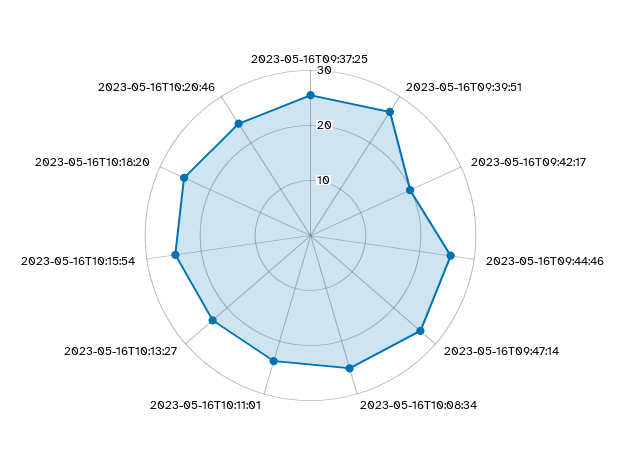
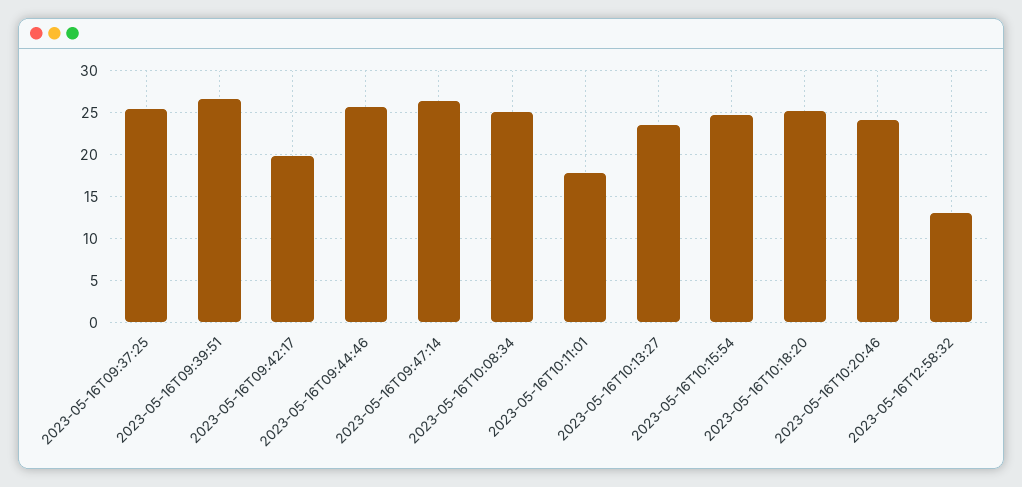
2023-05-16T10:11:01: 24 -> 18
2023-05-16T12:58:32: none -> 13

